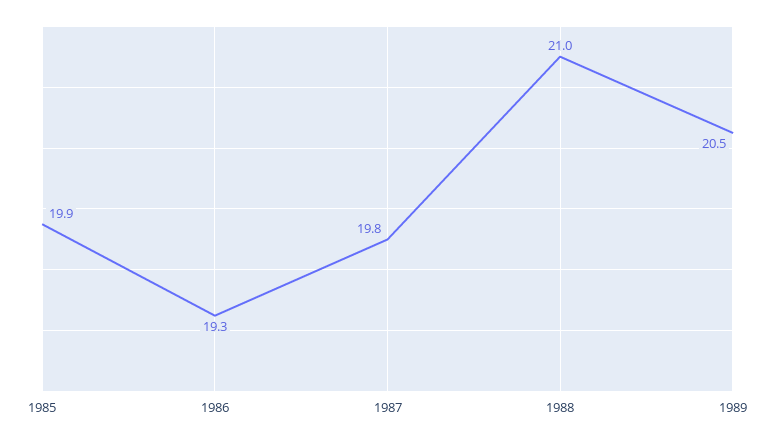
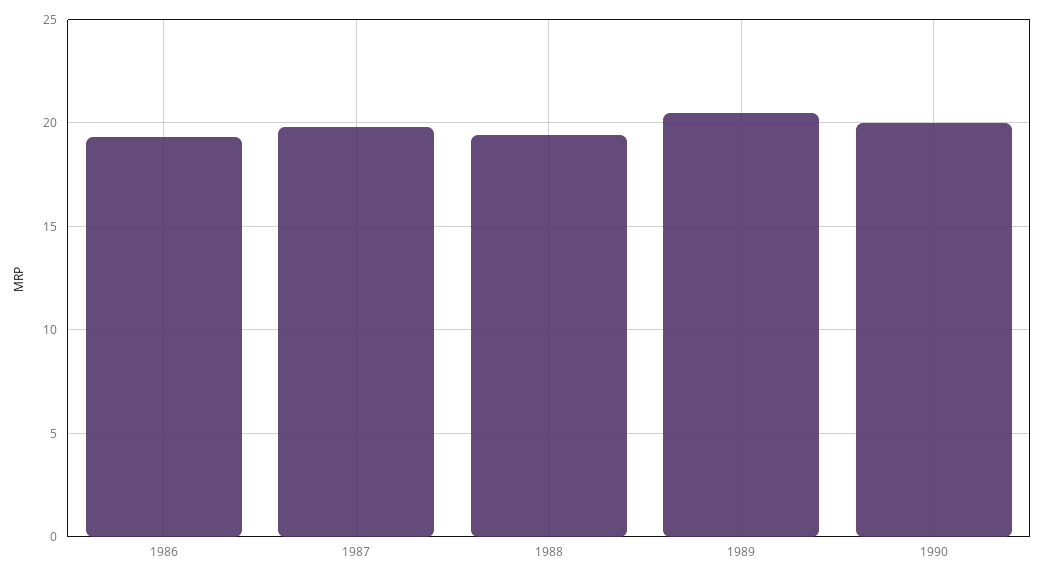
1985: 19.9 -> none
1988: 21 -> 19.5
1990: none -> 20

